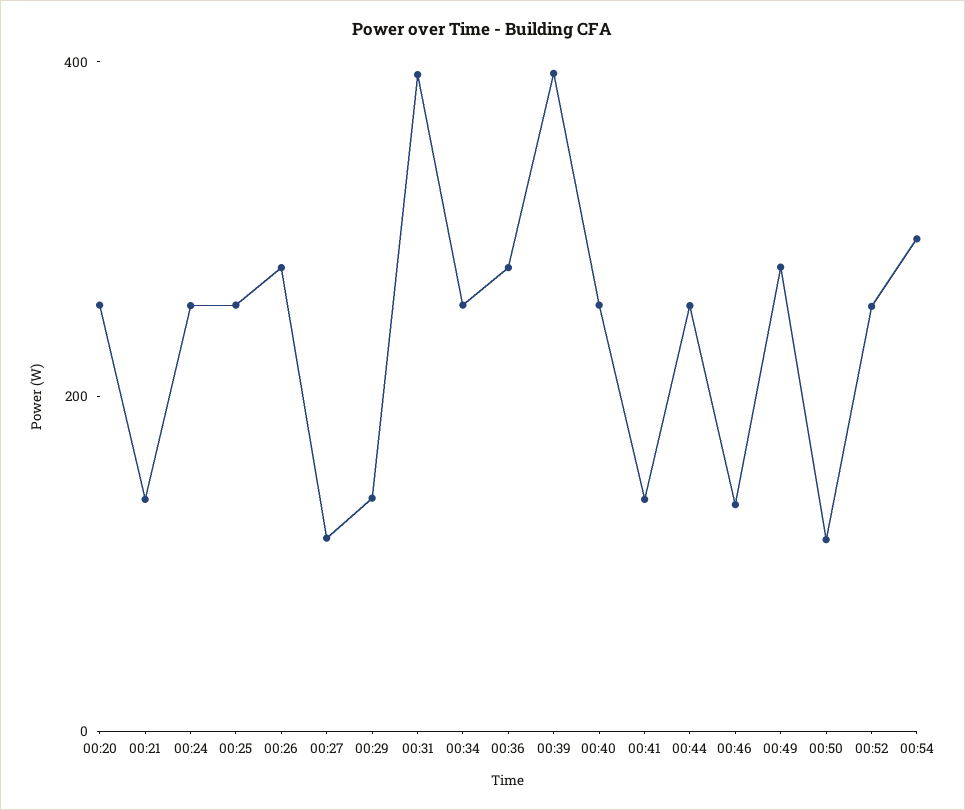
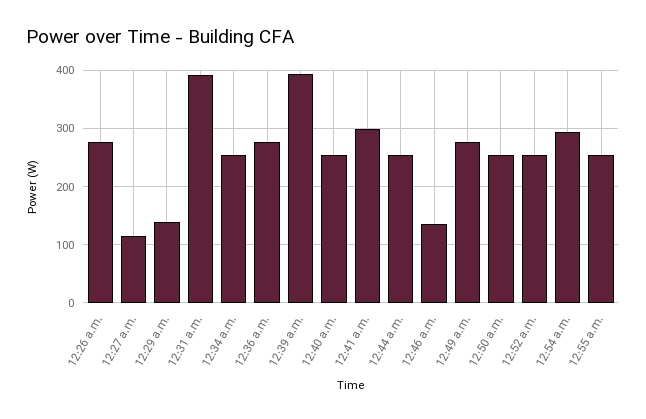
00:20: 250 -> none
00:21: 150 -> none
00:24: 250 -> none
00:25: 250 -> none
00:41: 150 -> 300
00:50: 100 -> 260
12:55 a.m.: none -> 260

